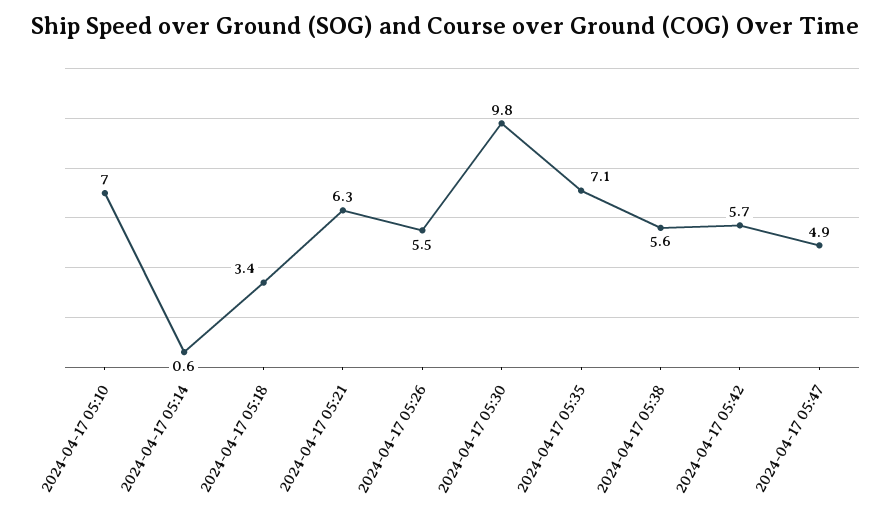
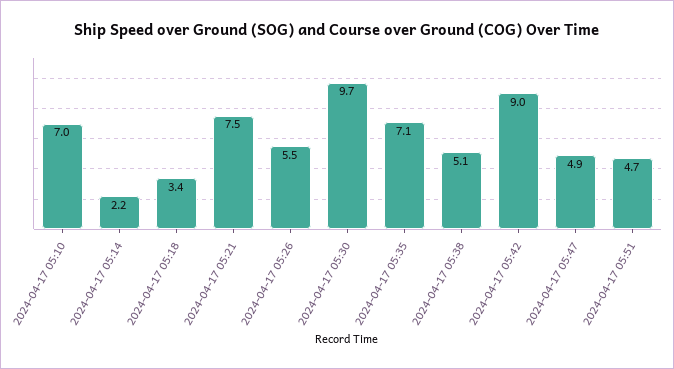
2024-04-17 05:14: 0.6 -> 2.2
2024-04-17 05:21: 6.3 -> 7.5
2024-04-17 05:30: 9.8 -> 9.7
2024-04-17 05:38: 5.6 -> 5.1
2024-04-17 05:42: 5.7 -> 9
2024-04-17 05:51: none -> 4.7

